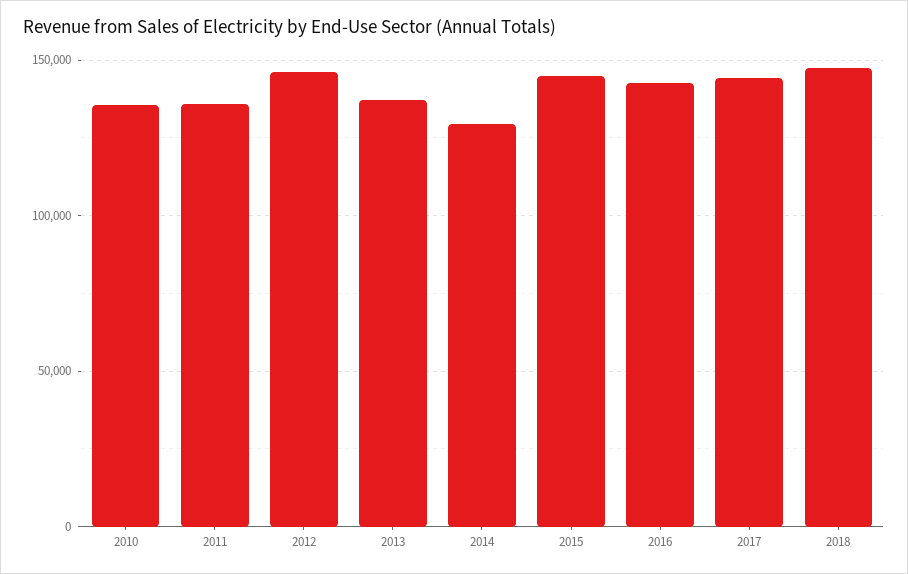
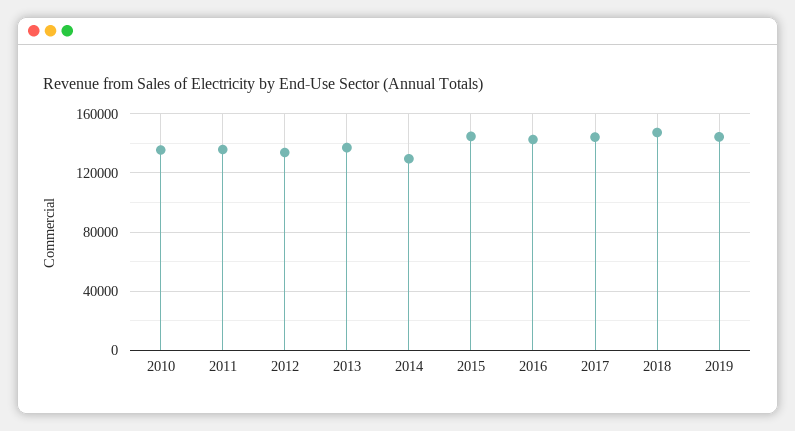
2012: 145000 -> 135000
2019: none -> 145000

